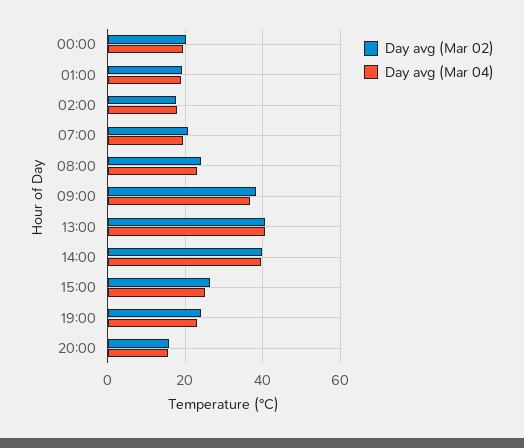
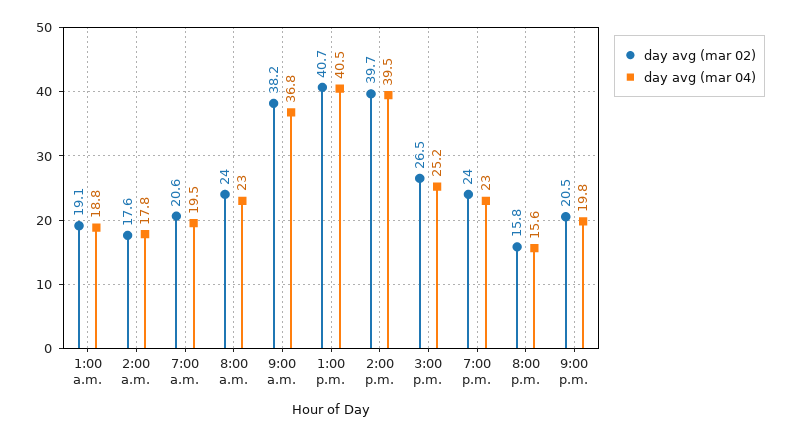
Day avg (Mar 02), 00:00: 20 -> none
Day avg (Mar 04), 00:00: 20 -> none
Day avg (Mar 02), 9:00 p.m.: none -> 20.5
Day avg (Mar 04), 9:00 p.m.: none -> 19.8

